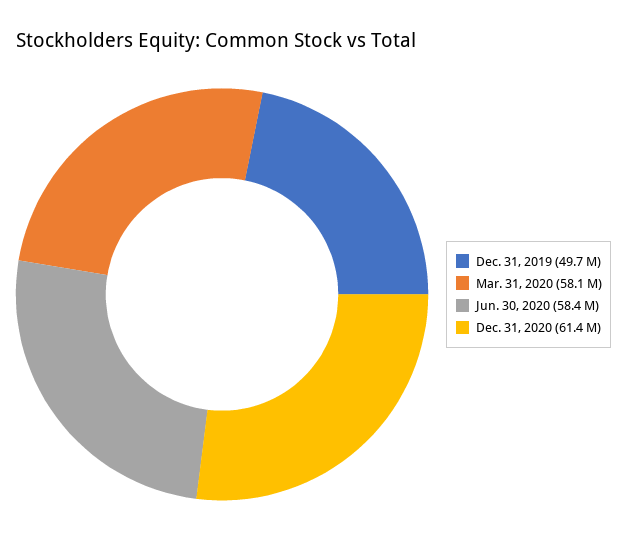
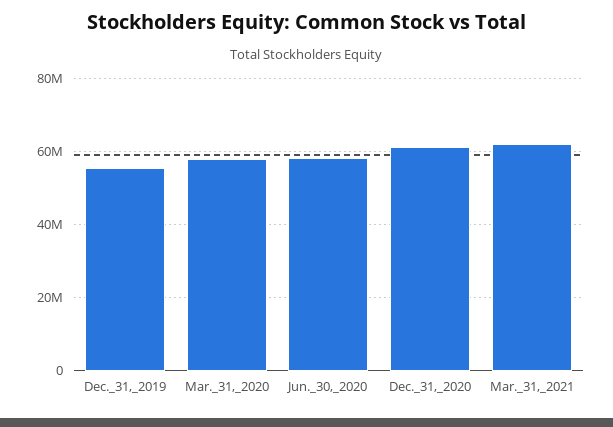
Dec. 31, 2019: 49700000 -> 56000000
Mar._31,_2021: none -> 62000000

